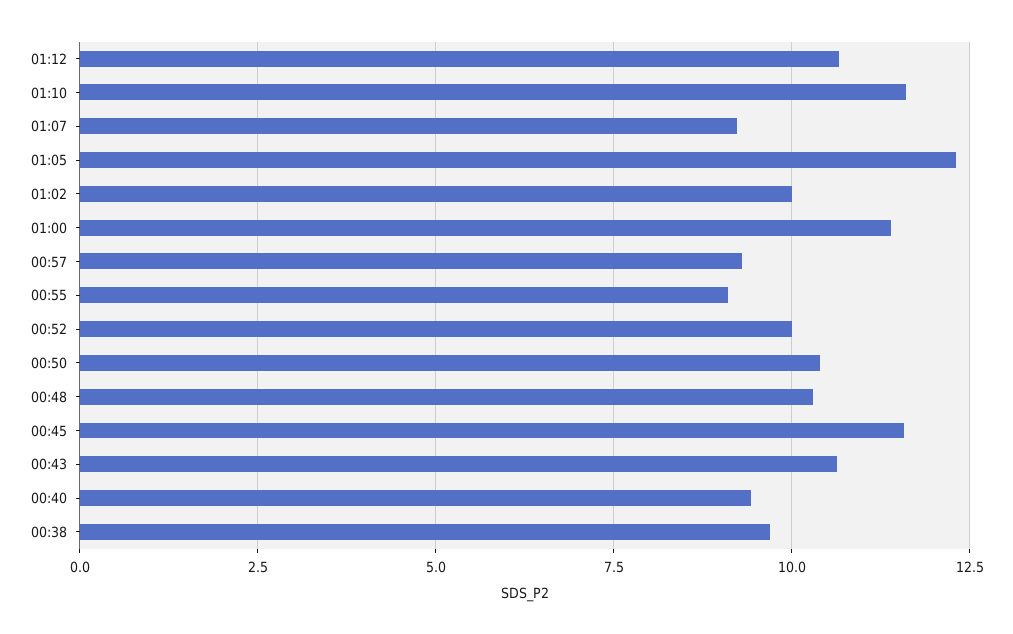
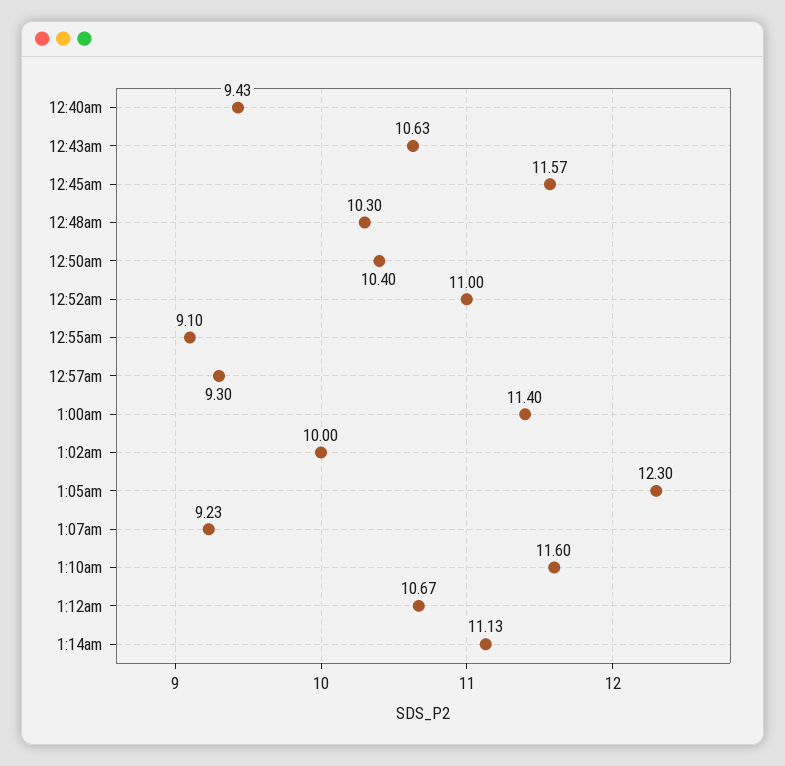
00:52: 10 -> 11
00:38: 9.75 -> none
1:14am: none -> 11.13

